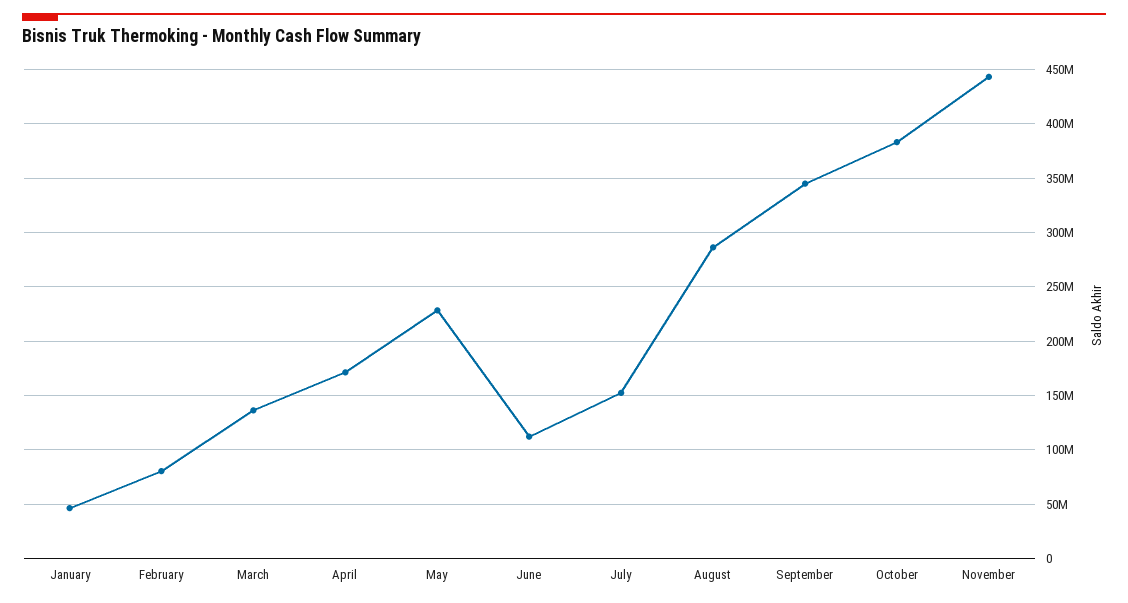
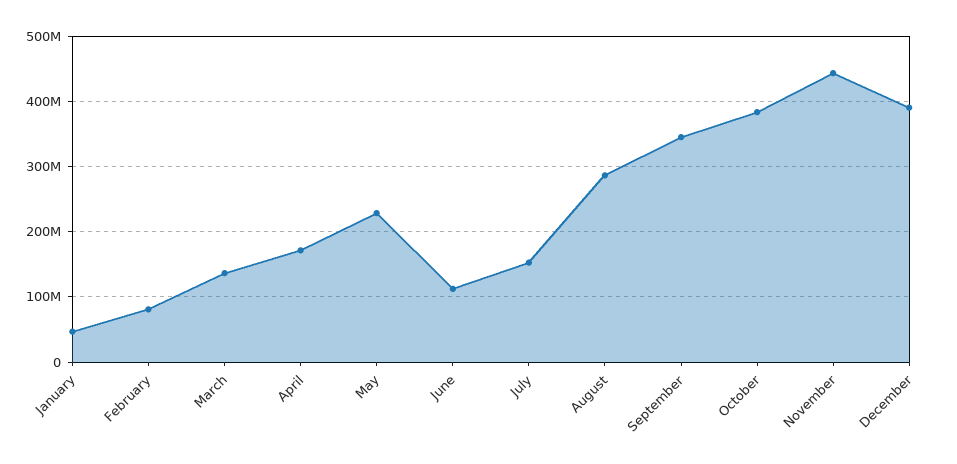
December: none -> 390000000

